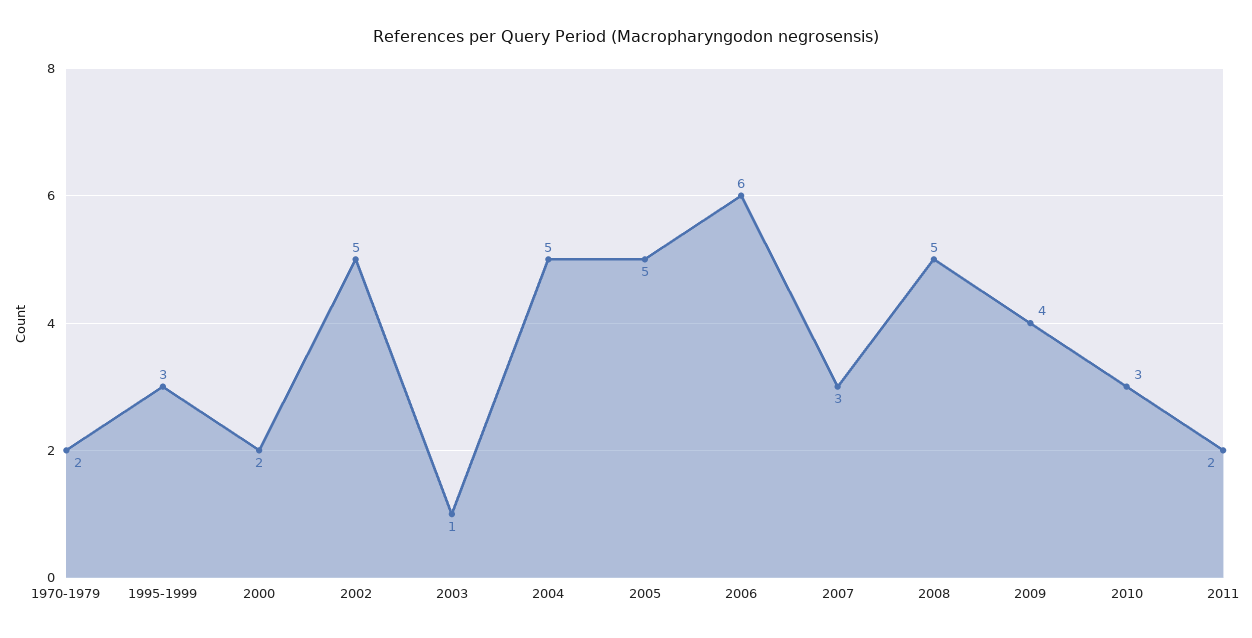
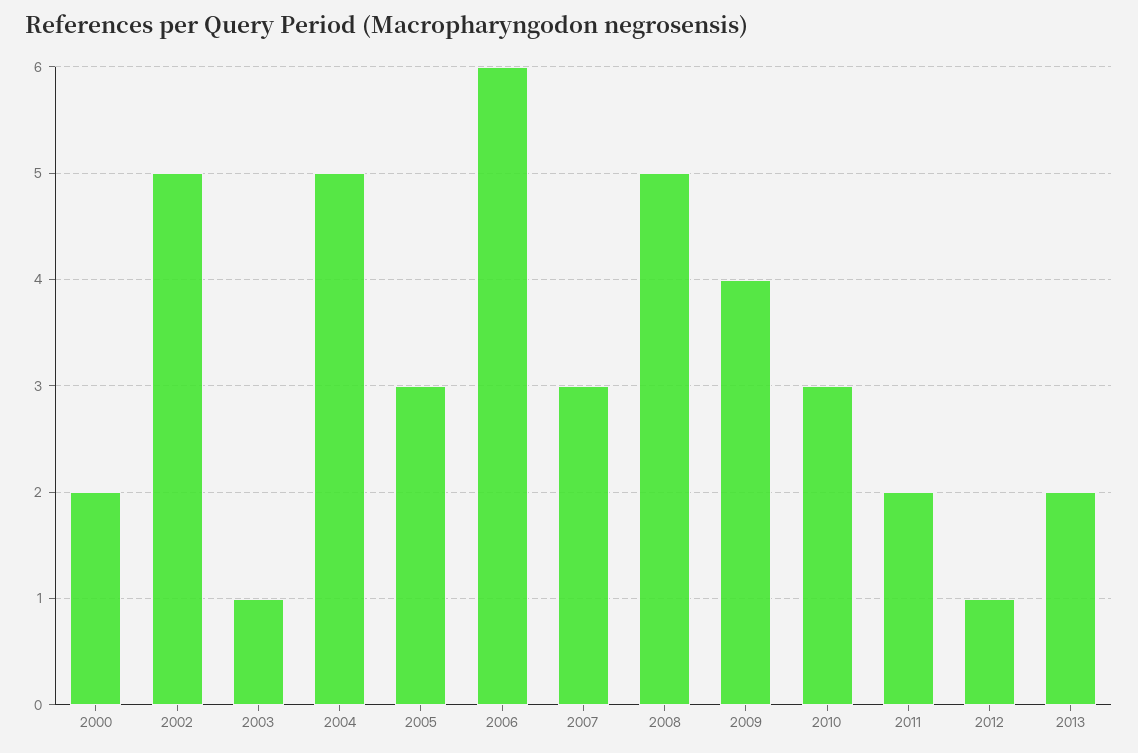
1970-1979: 2 -> none
1995-1999: 3 -> none
2005: 5 -> 3
2012: none -> 1
2013: none -> 2

